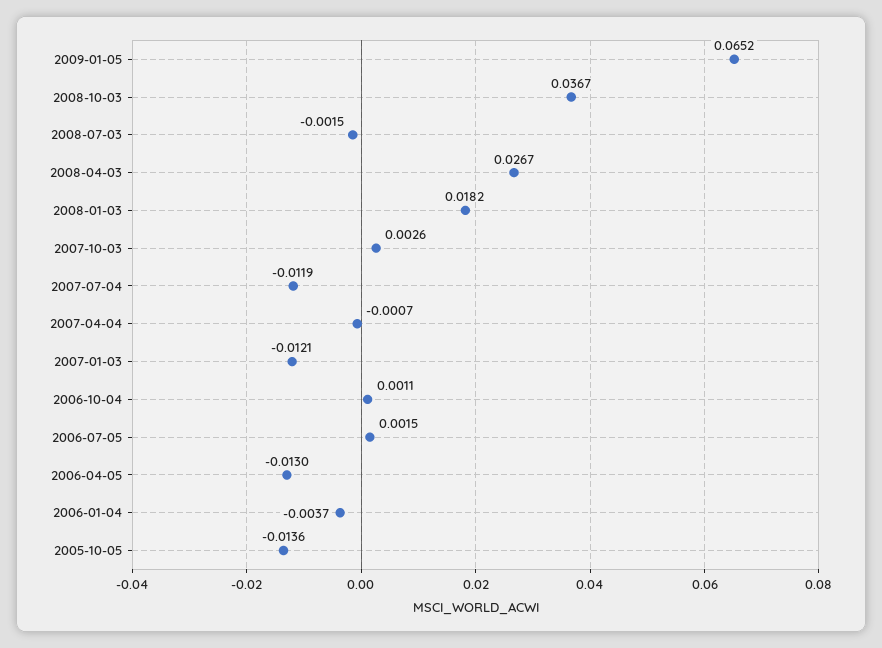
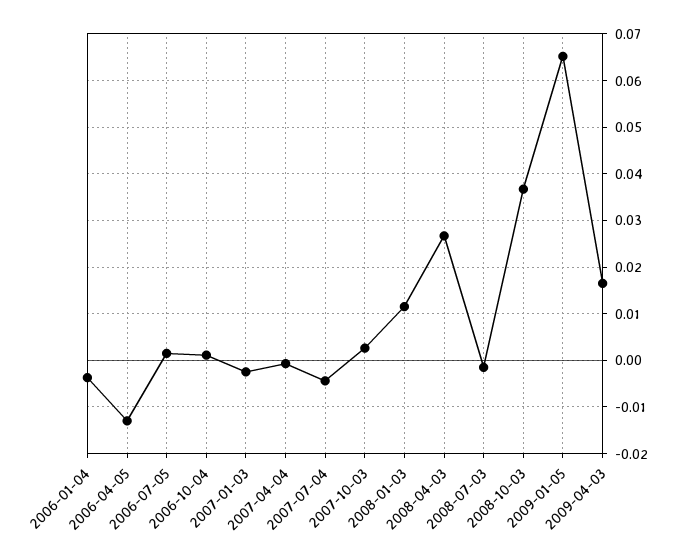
2008-01-03: 0.0182 -> 0.012
2007-07-04: -0.0119 -> -0.004
2007-01-03: -0.0121 -> -0.002
2005-10-05: -0.0136 -> none
2009-04-03: none -> 0.016

